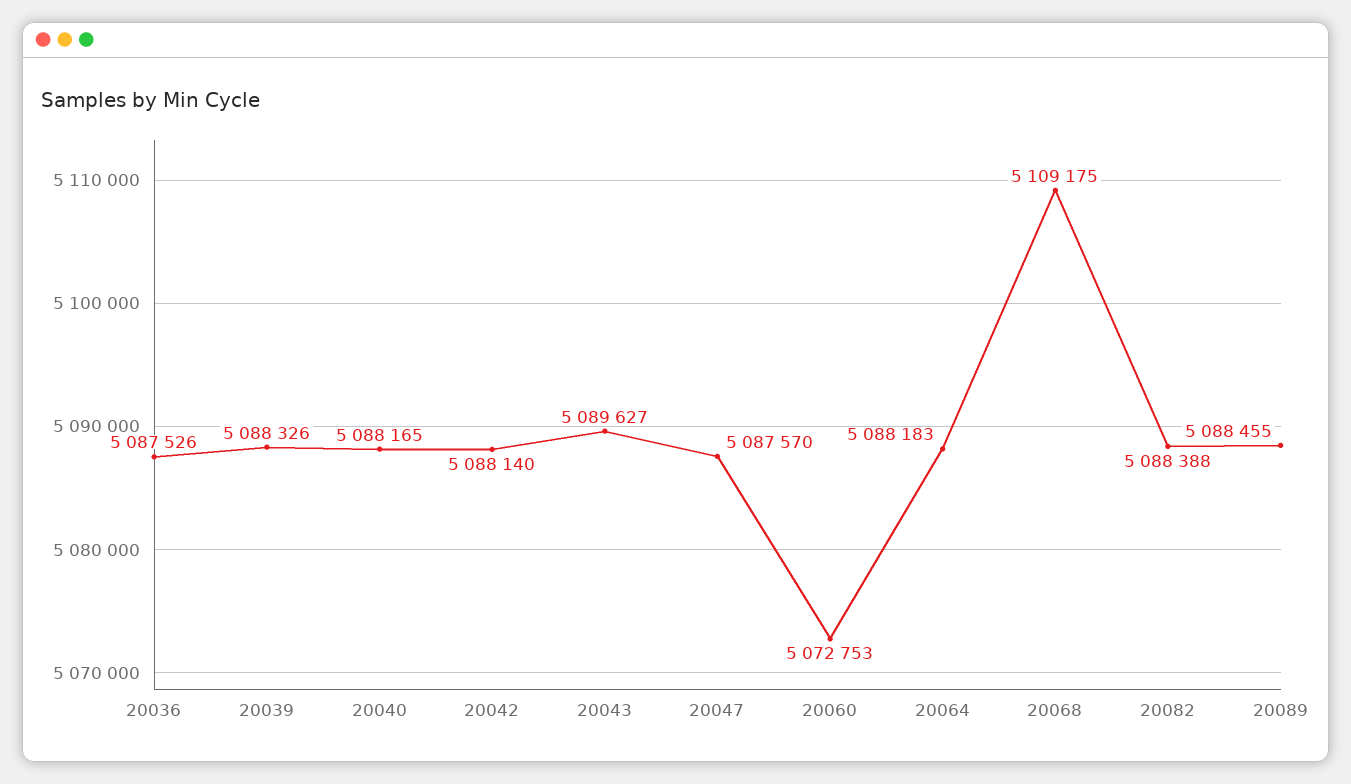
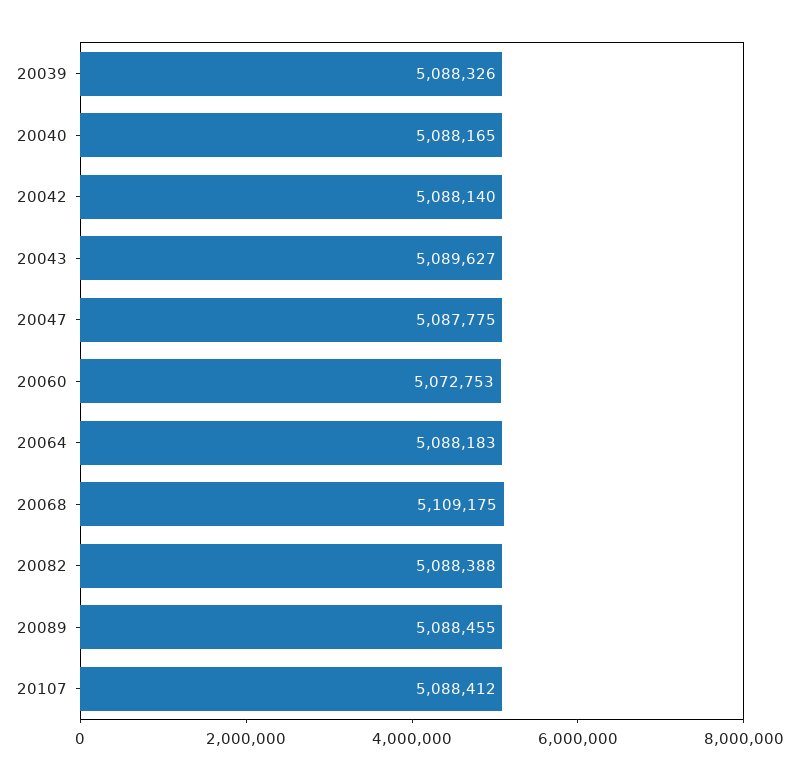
20036: 5087526 -> none
20047: 5087570 -> 5087775
20107: none -> 5088412

